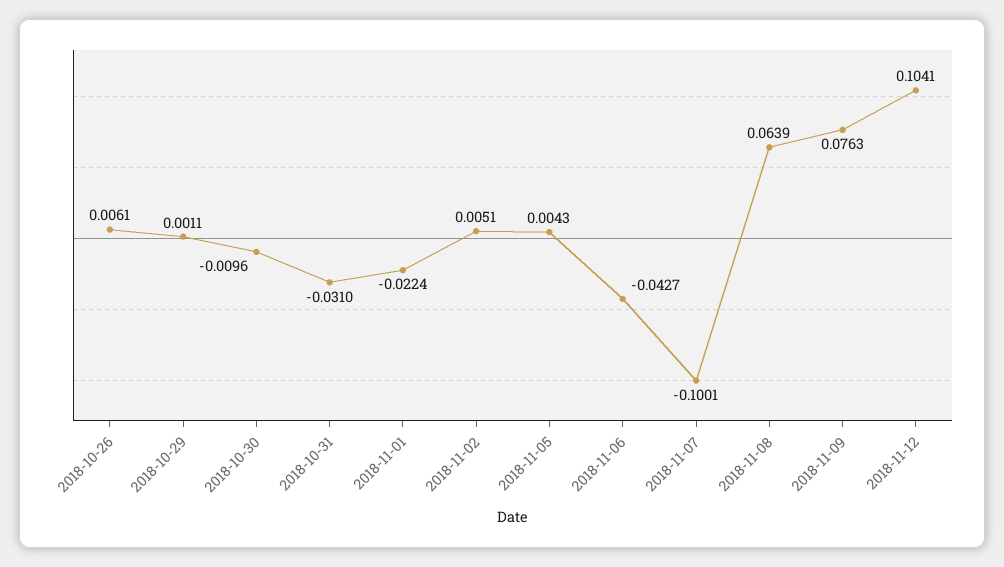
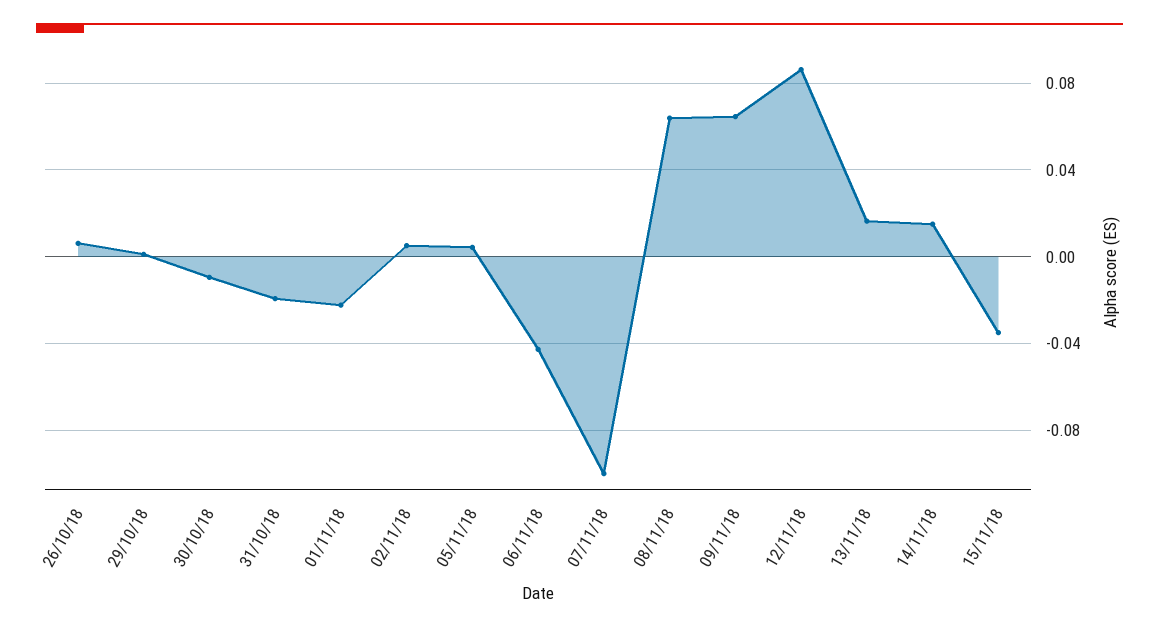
2018-10-31: -0.031 -> -0.02
2018-11-09: 0.0763 -> 0.065
2018-11-12: 0.1041 -> 0.085
13/11/18: none -> 0.015
14/11/18: none -> 0.015
15/11/18: none -> -0.035

